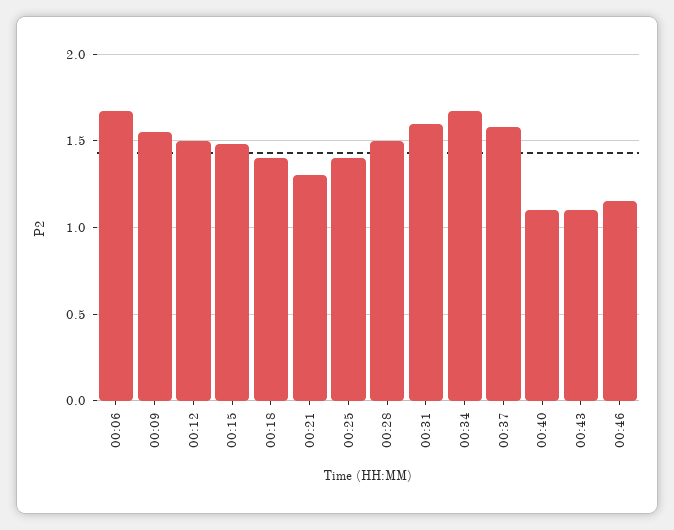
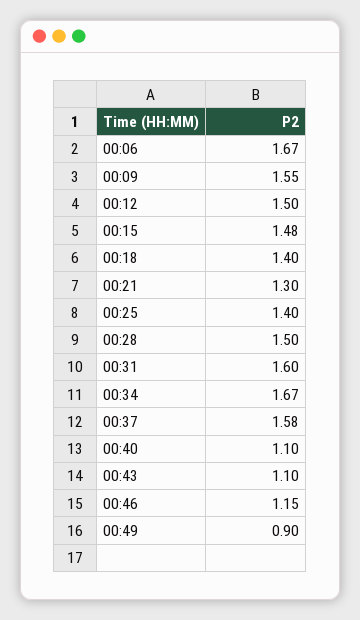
00:49: none -> 0.9

